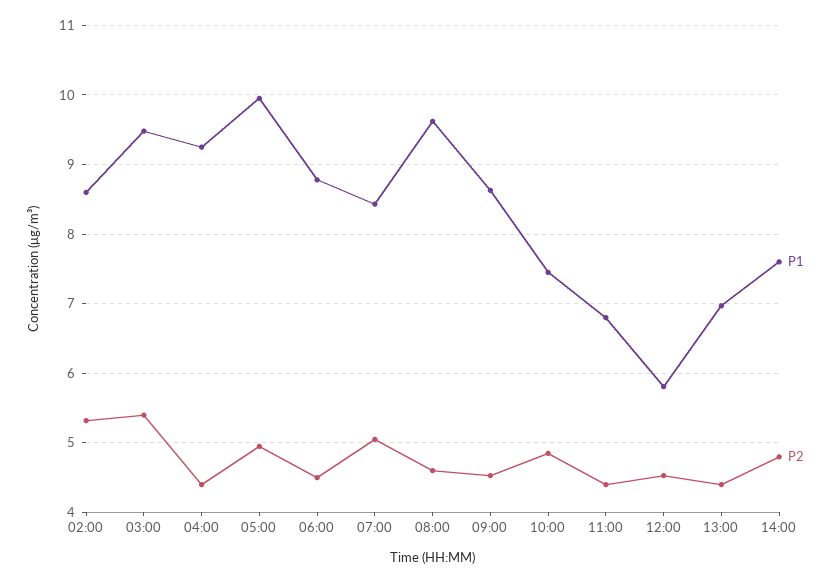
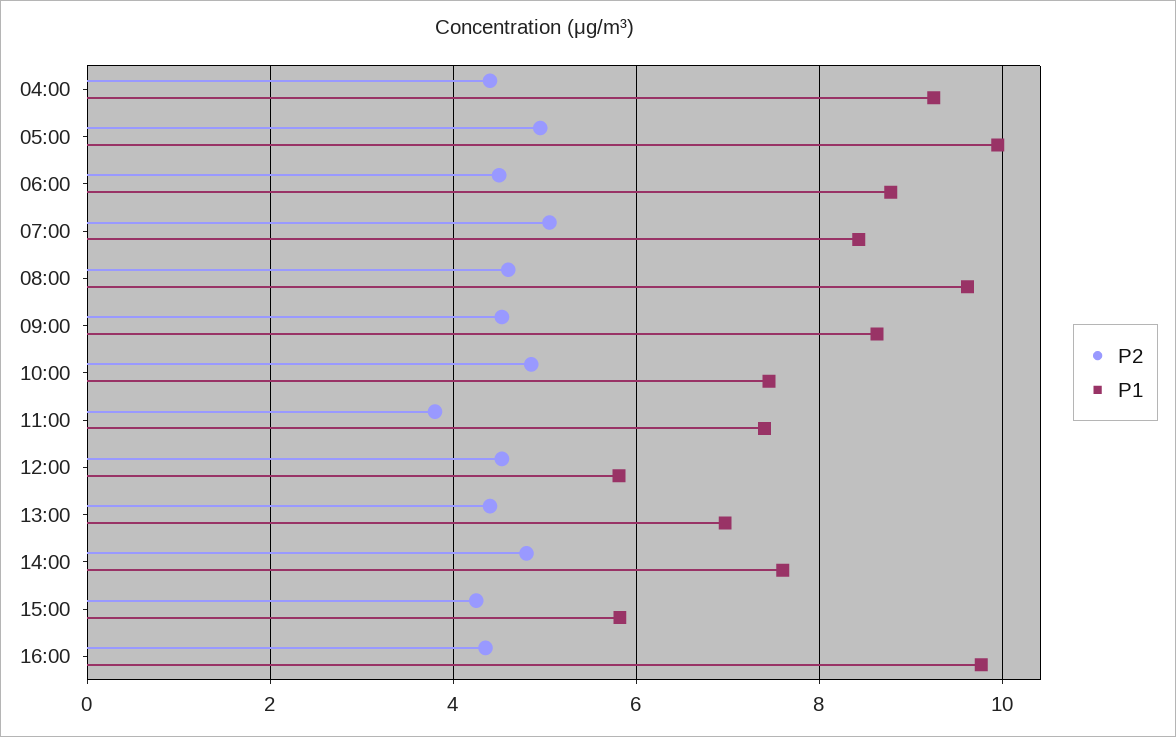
P1, 02:00: 8.6 -> none
P2, 02:00: 5.3 -> none
P1, 03:00: 9.5 -> none
P2, 03:00: 5.4 -> none
P1, 11:00: 6.8 -> 7.4
P2, 11:00: 4.4 -> 3.8
P2, 15:00: none -> 4.2
P1, 15:00: none -> 5.8
P2, 16:00: none -> 4.4
P1, 16:00: none -> 9.8

